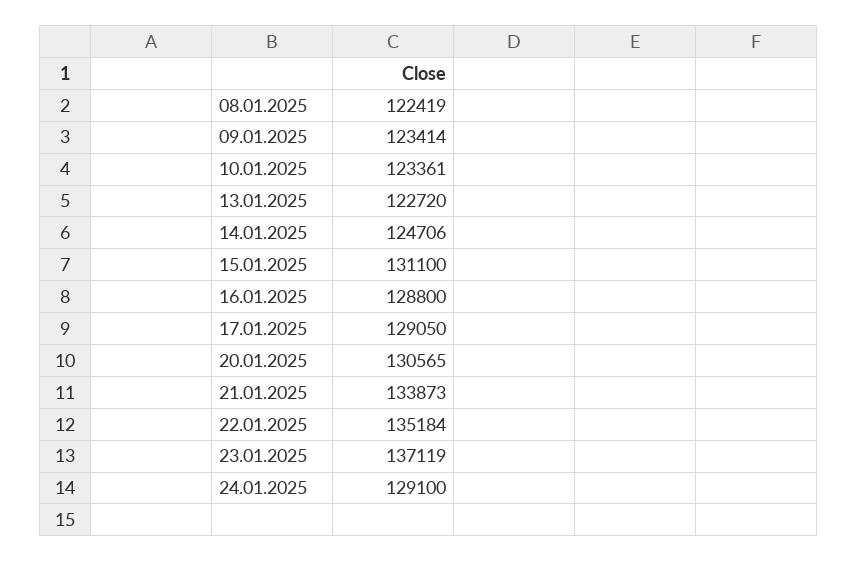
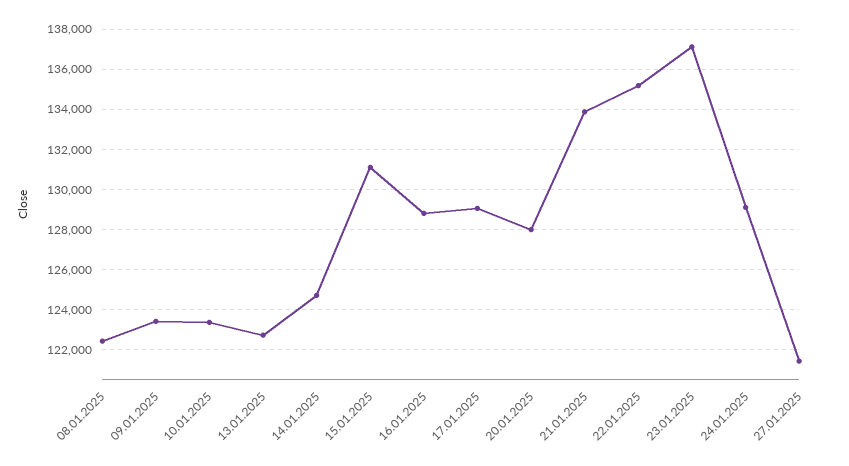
20.01.2025: 130565 -> 128000
27.01.2025: none -> 121500

